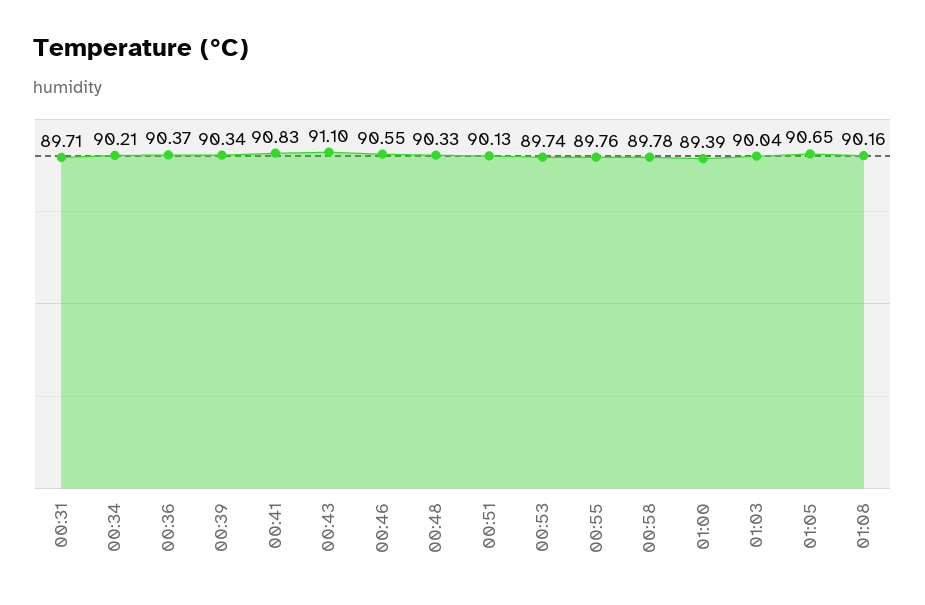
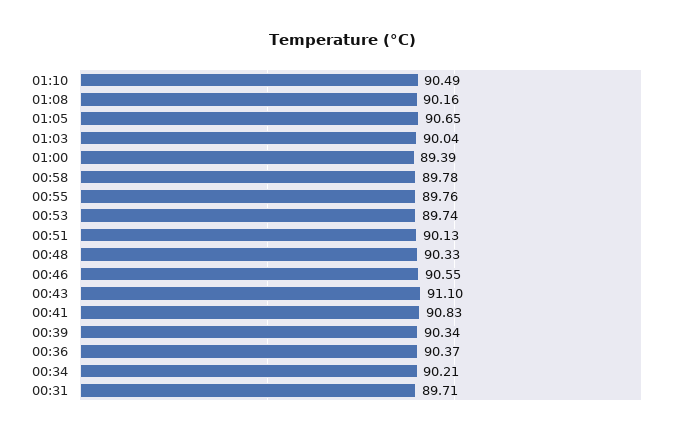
01:10: none -> 90.49

